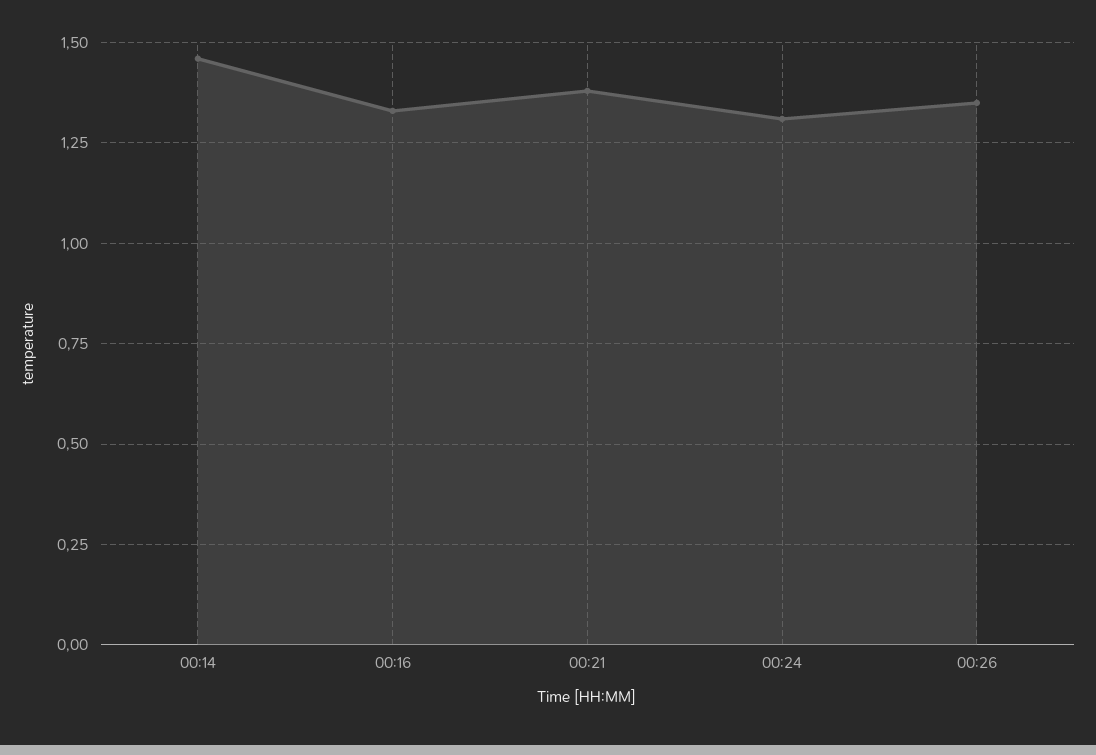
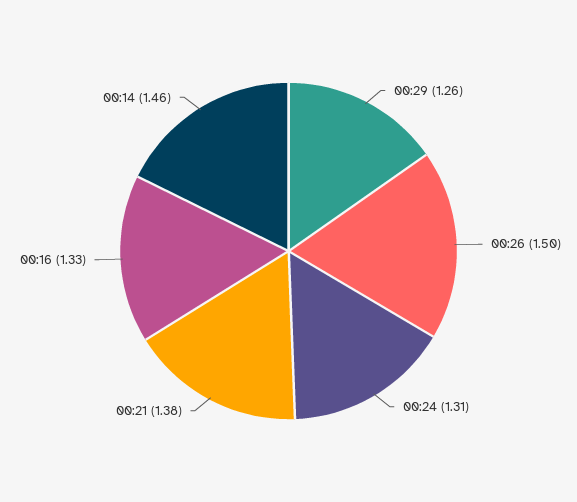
00:26: 1.35 -> 1.5
00:29: none -> 1.26

